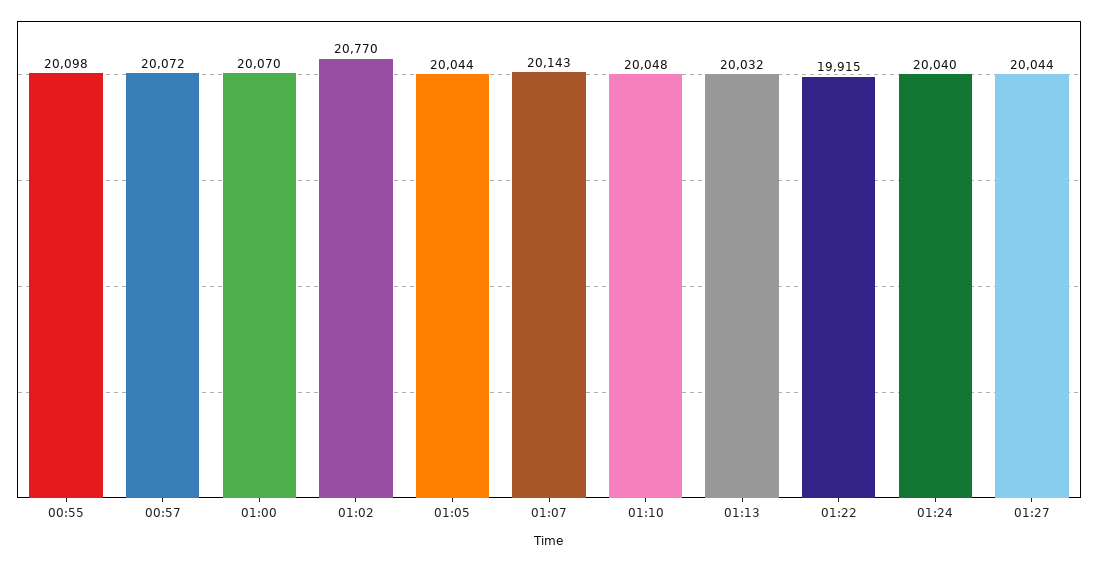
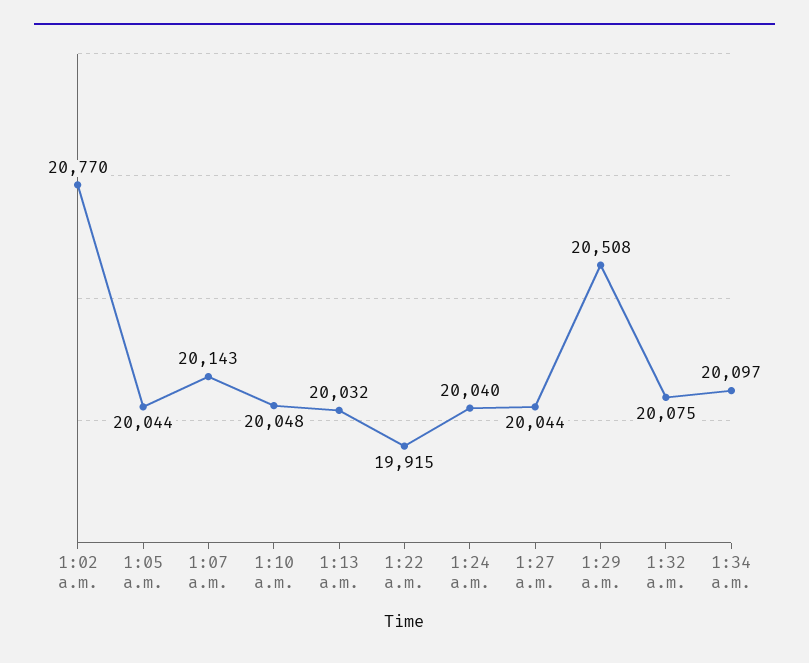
00:55: 20098 -> none
00:57: 20072 -> none
01:00: 20070 -> none
1:29 a.m.: none -> 20508
1:32 a.m.: none -> 20075
1:34 a.m.: none -> 20097

